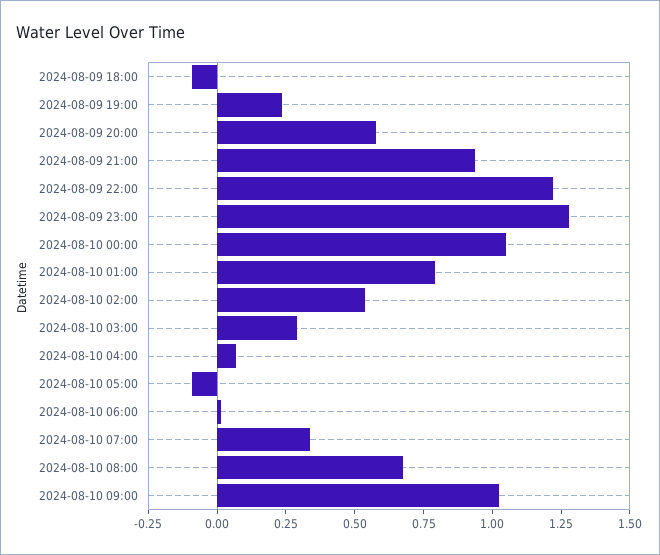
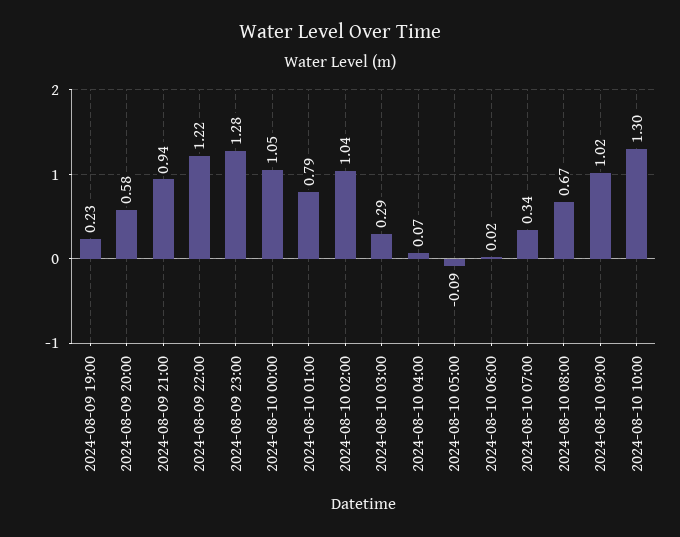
2024-08-09 18:00: -0.1 -> none
2024-08-10 02:00: 0.55 -> 1.04
2024-08-10 10:00: none -> 1.3

